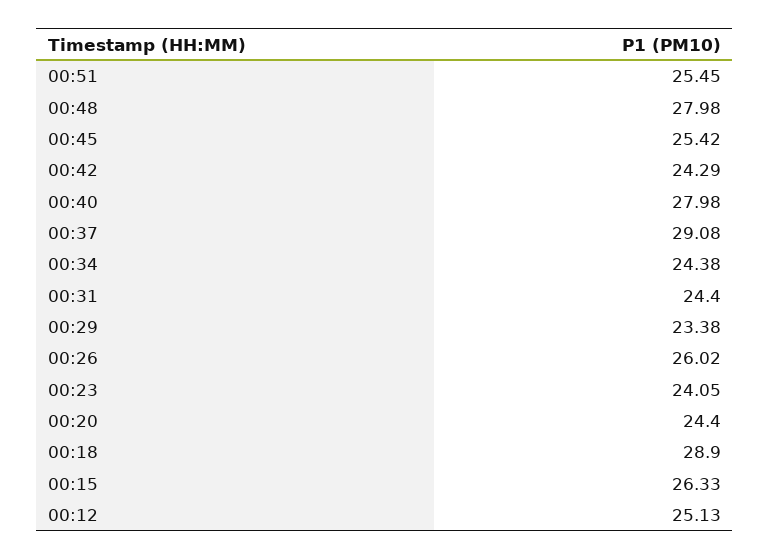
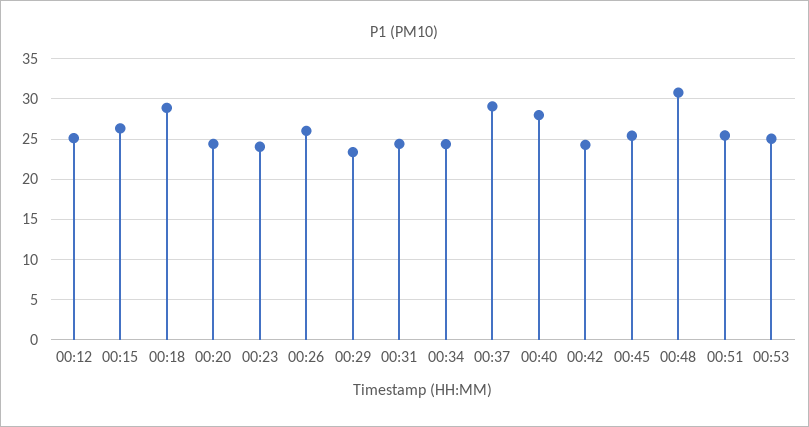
00:48: 27.98 -> 31
00:53: none -> 25

